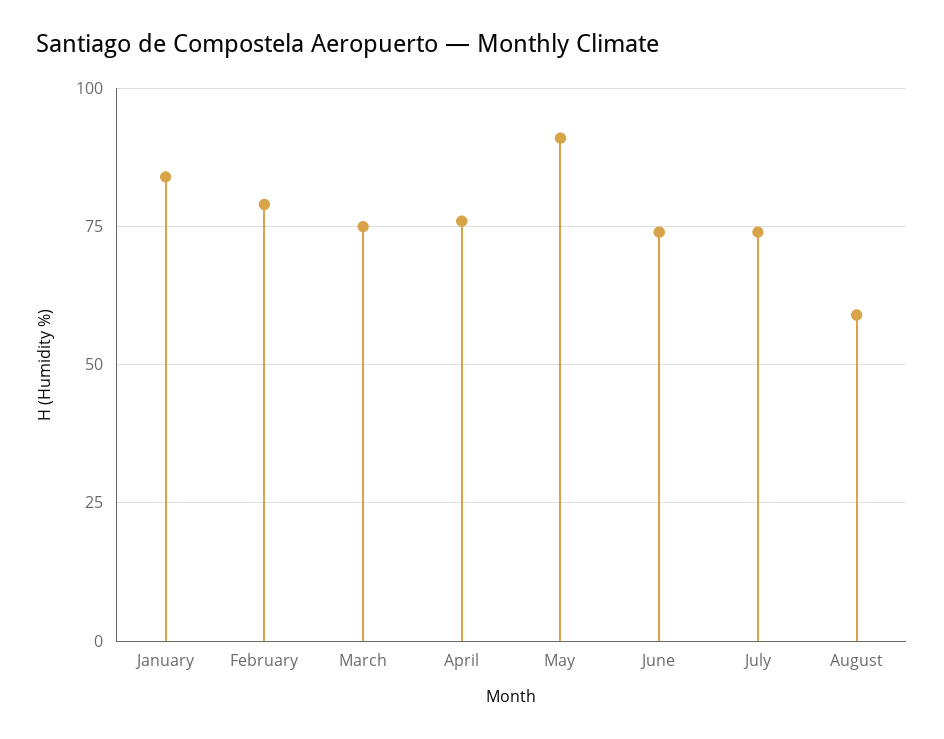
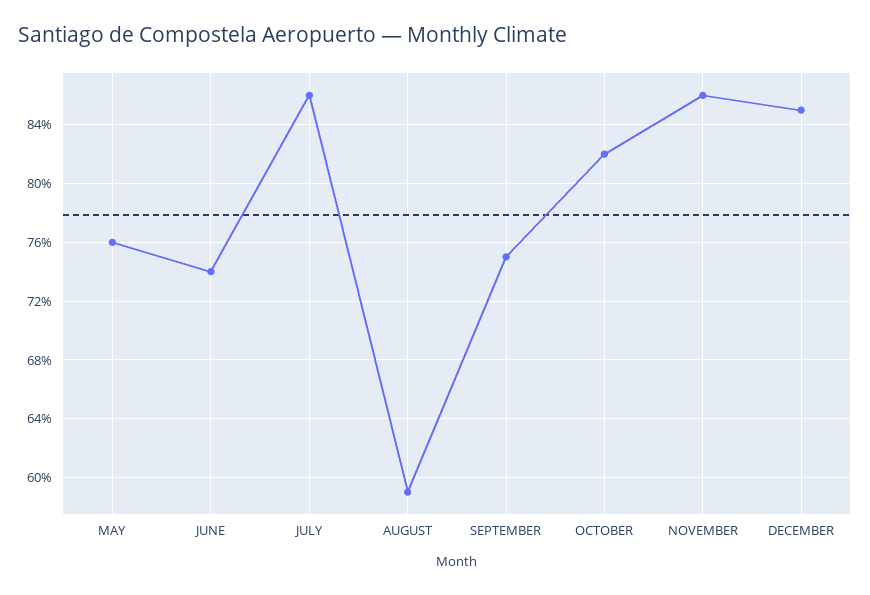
January: 85 -> none
February: 80 -> none
March: 75 -> none
April: 75 -> none
May: 90 -> 76
July: 75 -> 86
SEPTEMBER: none -> 75
OCTOBER: none -> 82
NOVEMBER: none -> 86
DECEMBER: none -> 85

